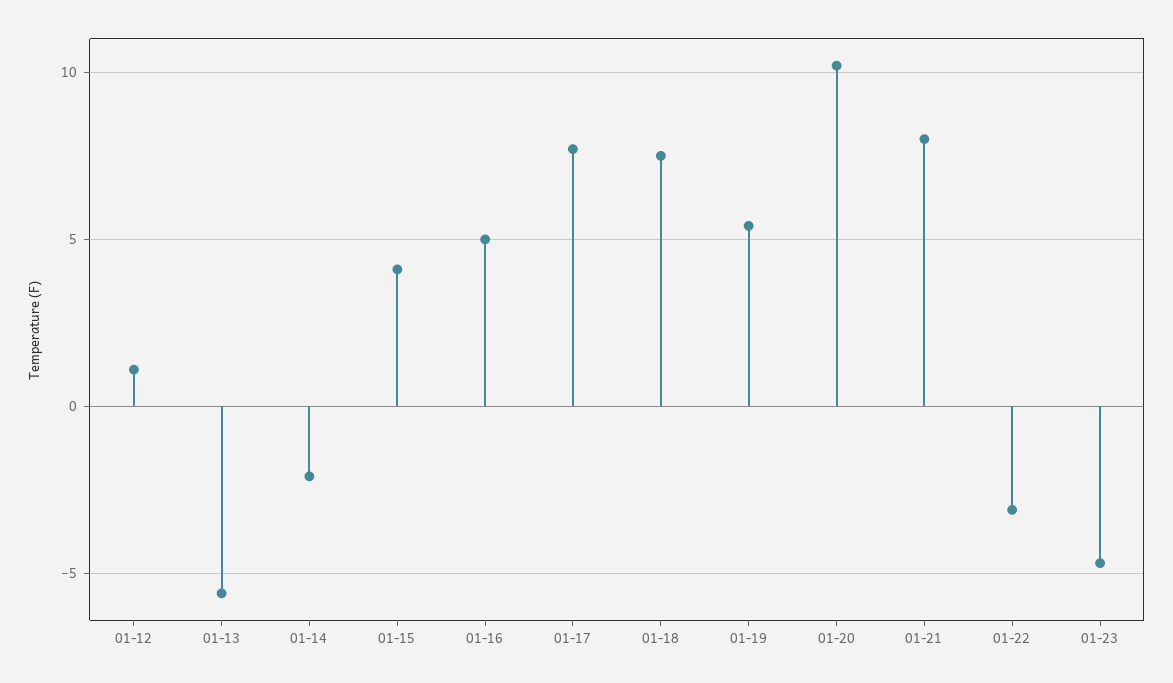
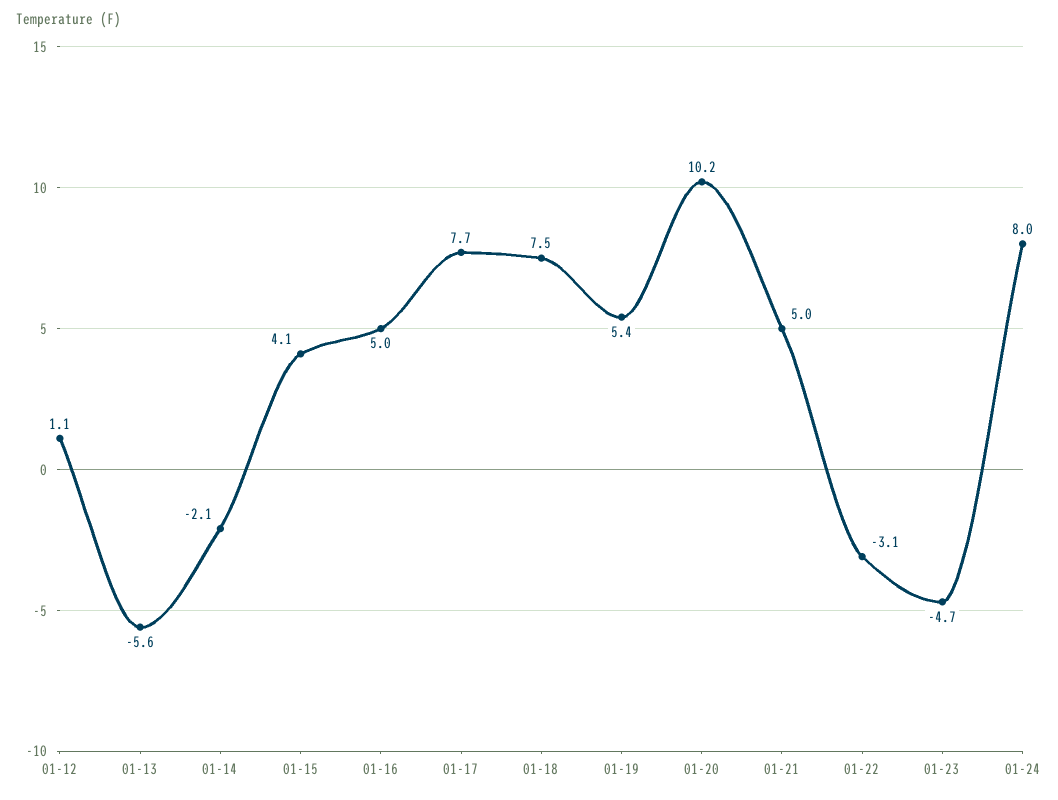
01-21: 8 -> 5
01-24: none -> 8

